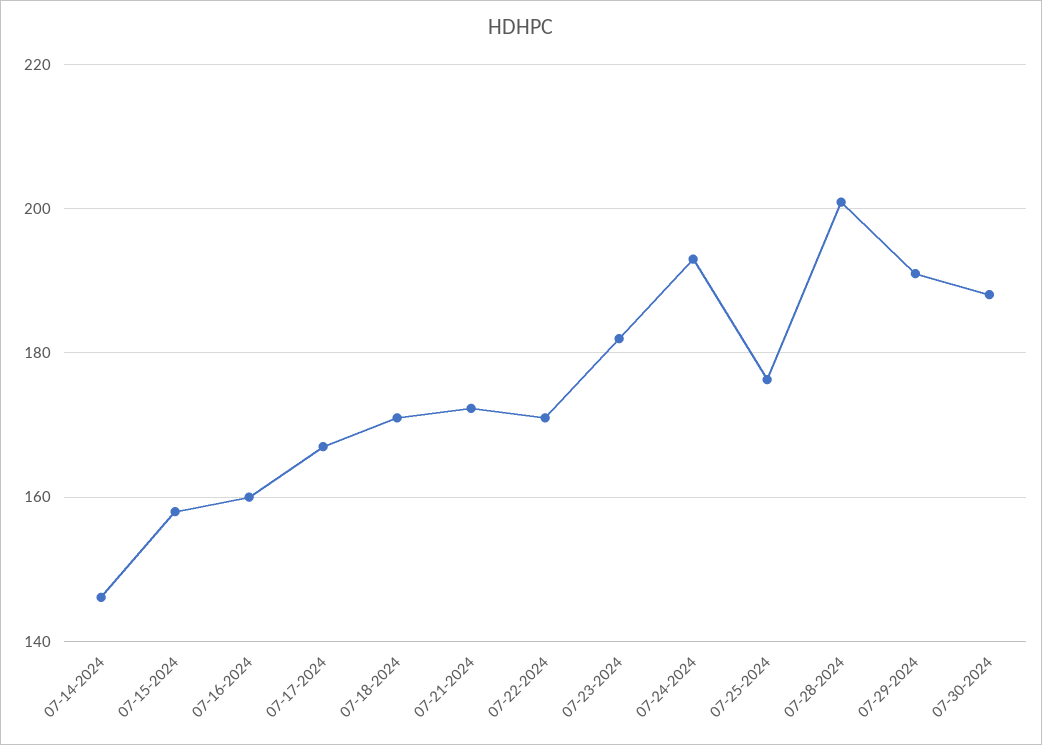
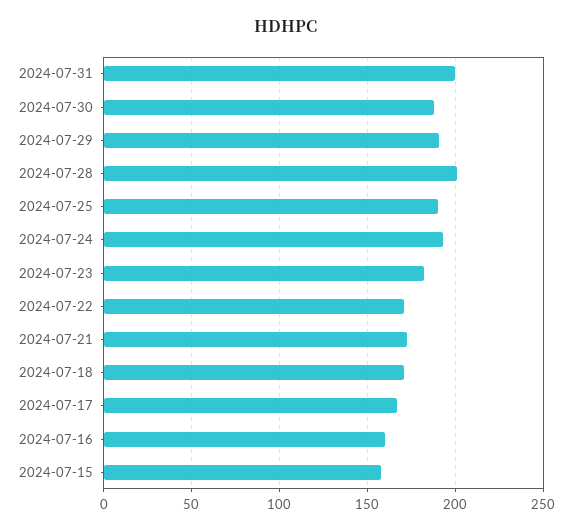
07-14-2024: 146 -> none
07-25-2024: 176 -> 190
2024-07-31: none -> 200

